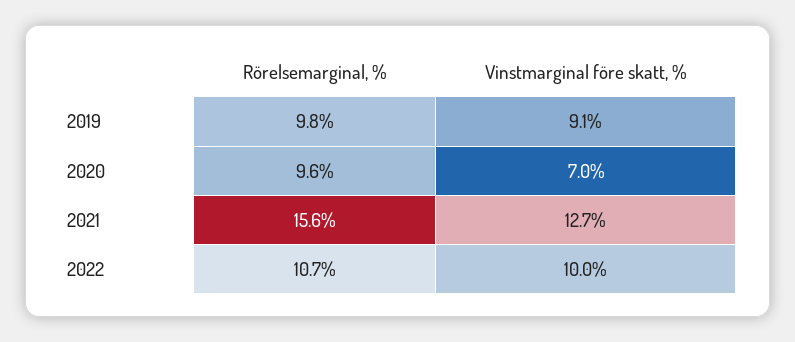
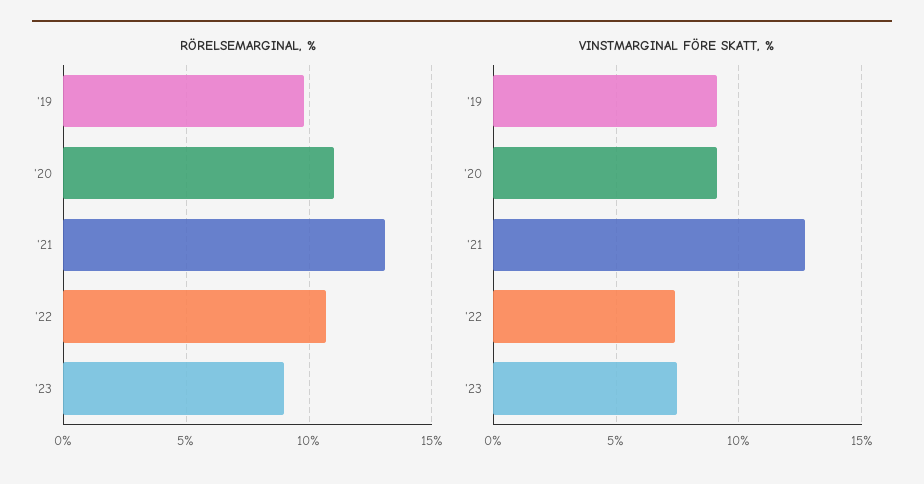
Rörelsemarginal, %, 2020: 9.6 -> 11
Vinstmarginal före skatt, %, 2020: 7 -> 9
Rörelsemarginal, %, 2021: 15.6 -> 13
Vinstmarginal före skatt, %, 2022: 10 -> 7.5
Rörelsemarginal, %, '23: none -> 9
Vinstmarginal före skatt, %, '23: none -> 7.5

